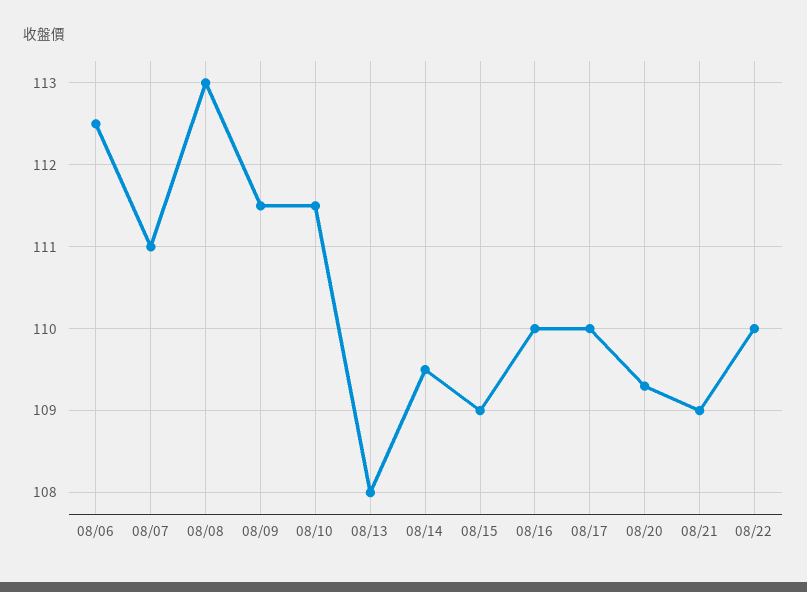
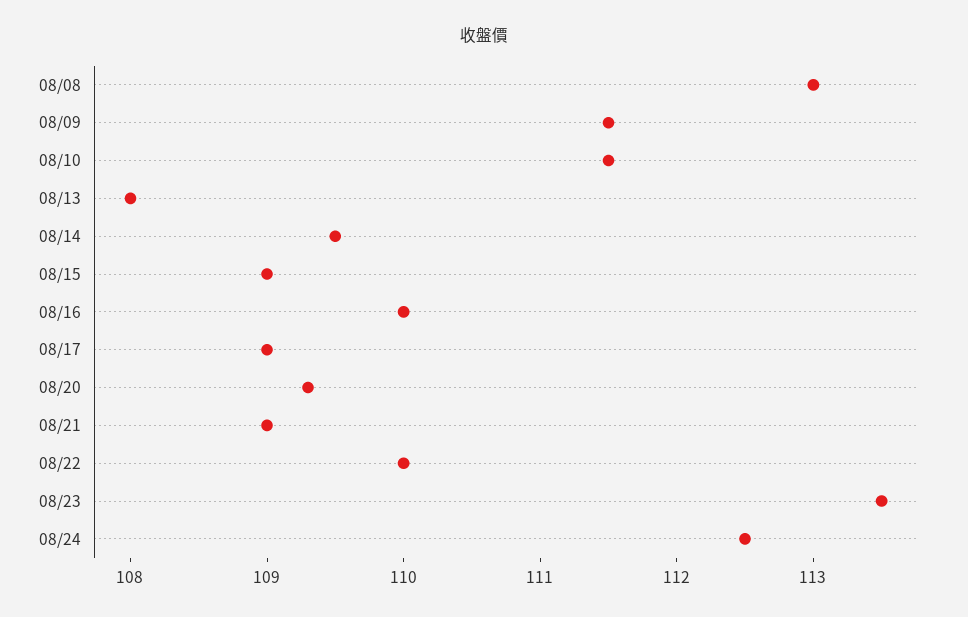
08/06: 112.5 -> none
08/07: 111 -> none
08/17: 110 -> 109
08/23: none -> 113.5
08/24: none -> 112.5

